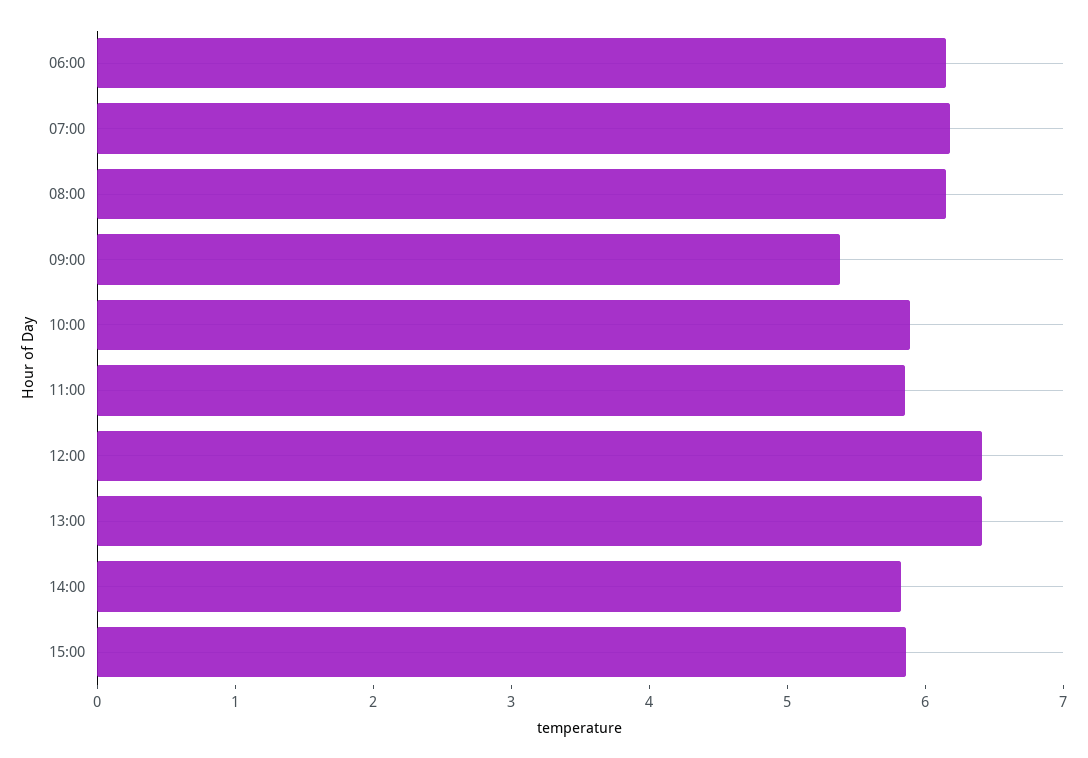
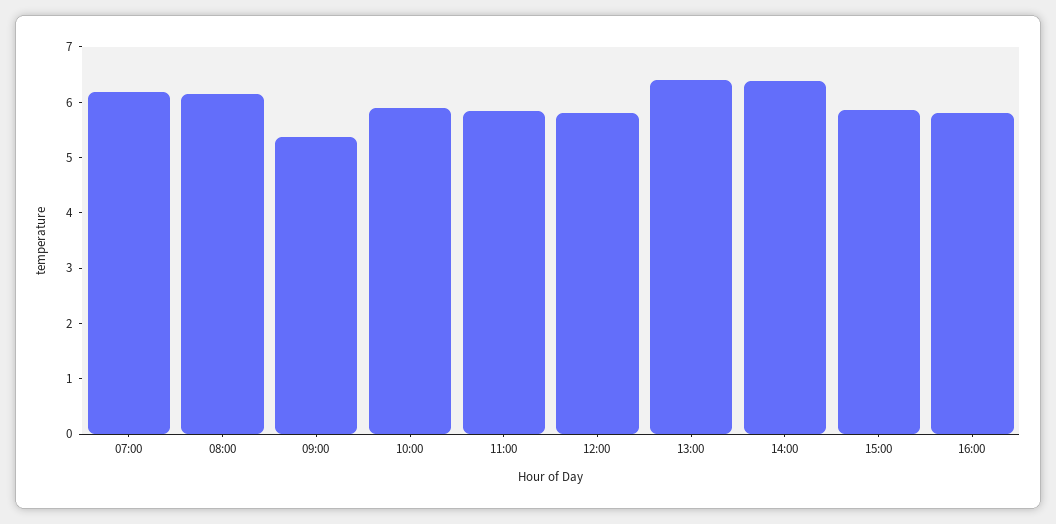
06:00: 6.2 -> none
12:00: 6.4 -> 5.8
14:00: 5.8 -> 6.4
16:00: none -> 5.8

